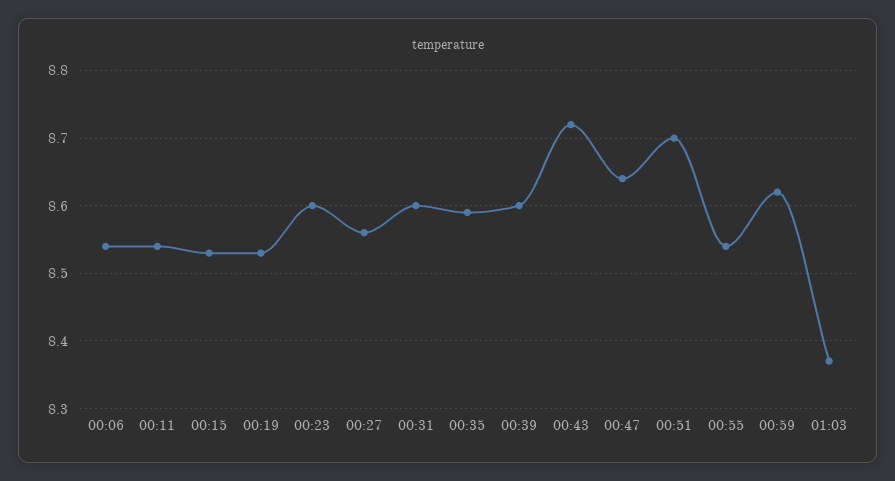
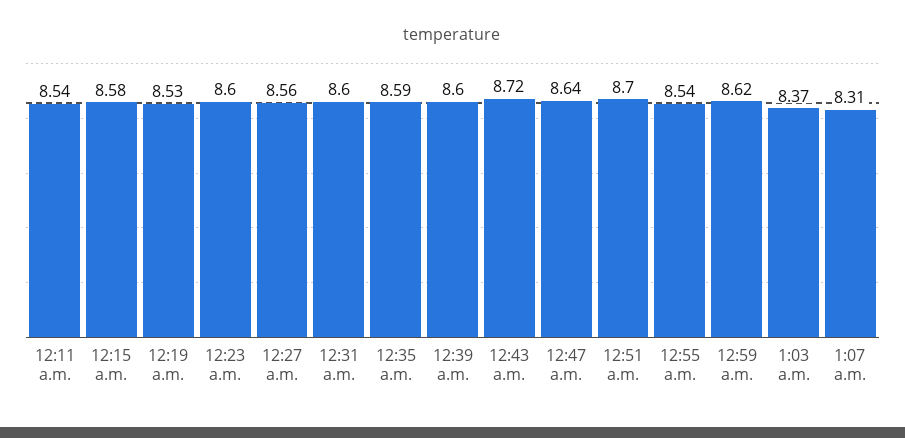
00:06: 8.54 -> none
00:15: 8.53 -> 8.58
1:07 a.m.: none -> 8.31

